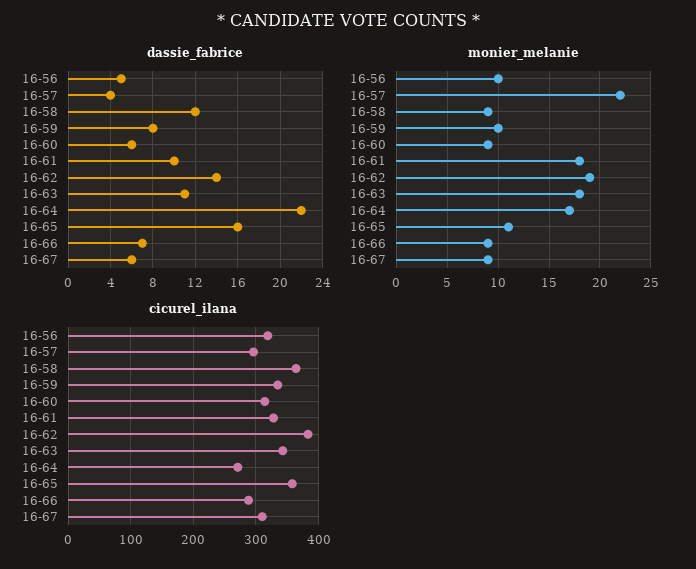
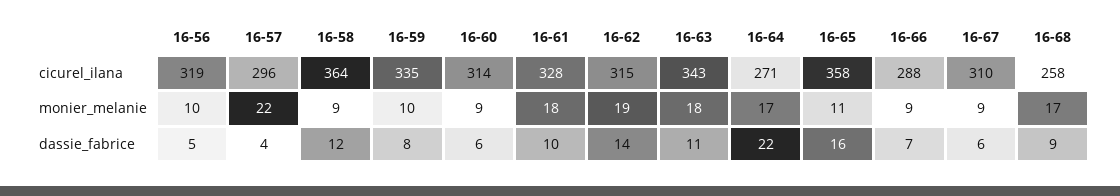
cicurel_ilana, 16-62: 380 -> 315
cicurel_ilana, 16-68: none -> 258
monier_melanie, 16-68: none -> 17
dassie_fabrice, 16-68: none -> 9

